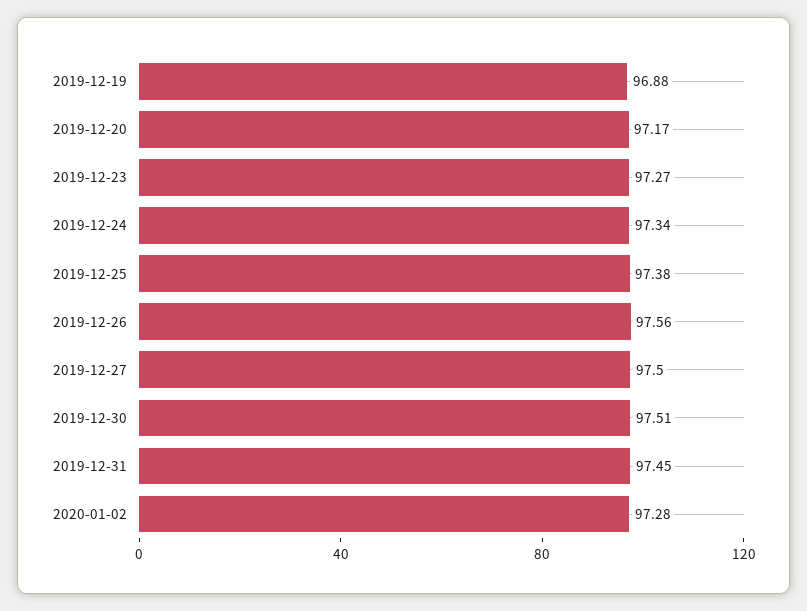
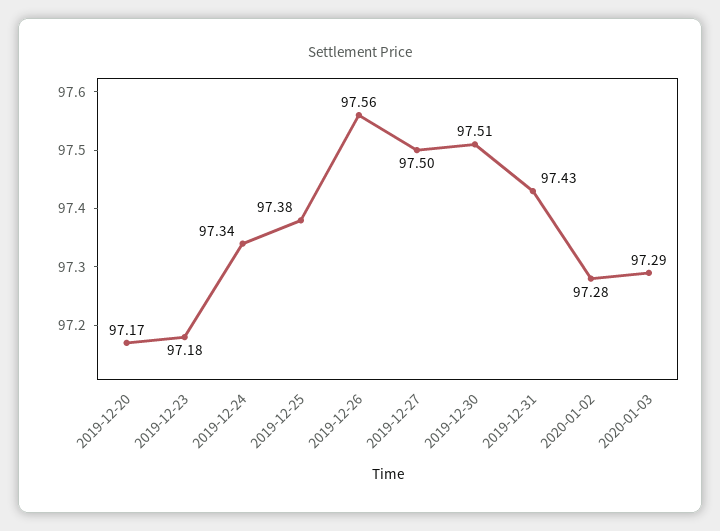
2019-12-19: 96.88 -> none
2019-12-23: 97.27 -> 97.18
2019-12-31: 97.45 -> 97.43
2020-01-03: none -> 97.29

